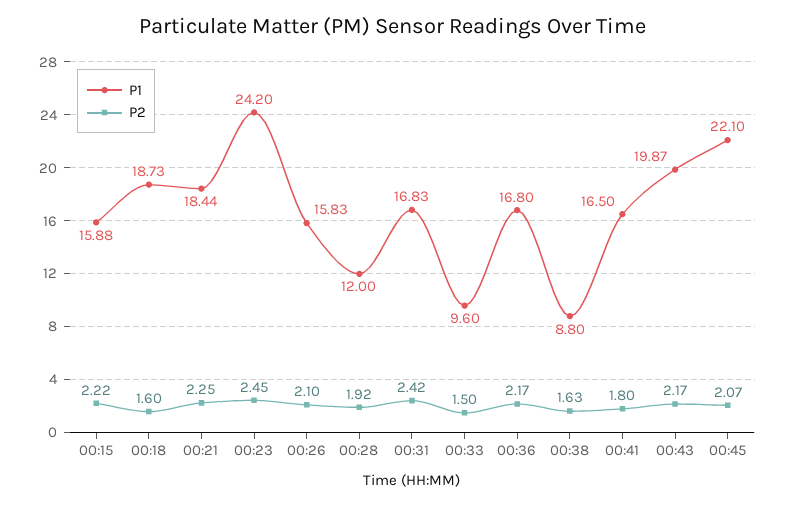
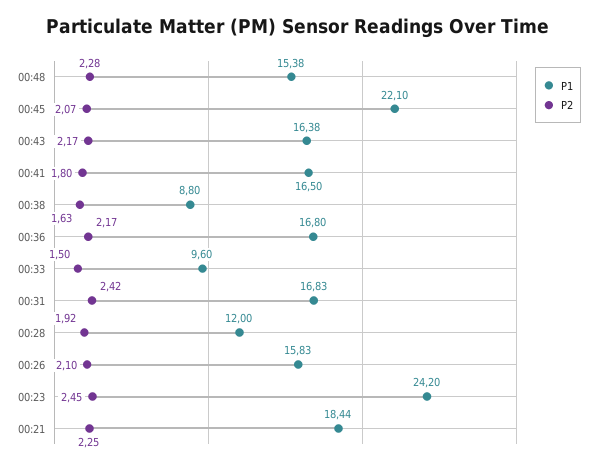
P1, 00:15: 15.88 -> none
P2, 00:15: 2.22 -> none
P1, 00:18: 18.73 -> none
P2, 00:18: 1.6 -> none
P1, 00:43: 19.87 -> 16.38
P1, 00:48: none -> 15.38
P2, 00:48: none -> 2.28

